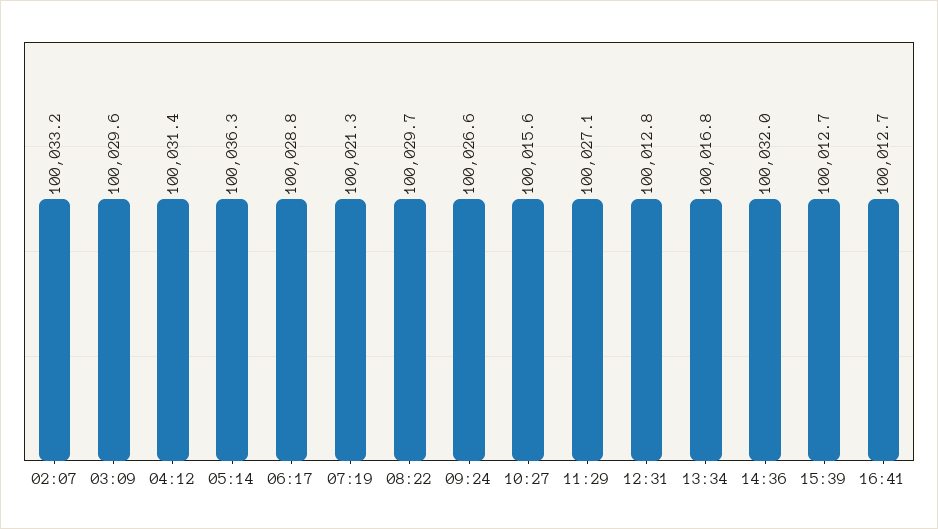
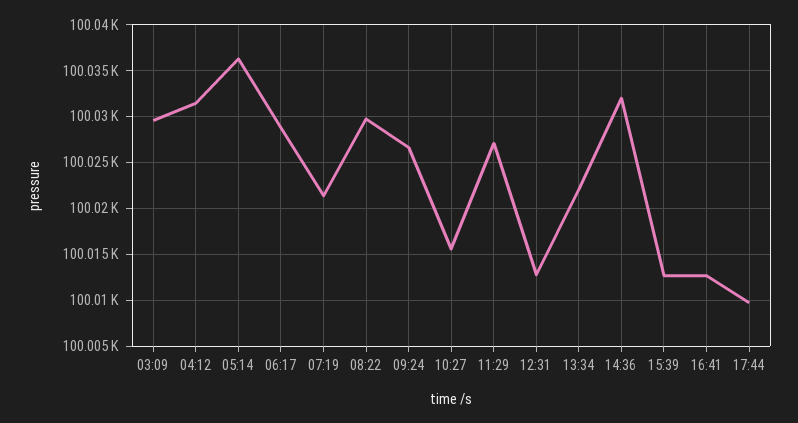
02:07: 100033.2 -> none
13:34: 100016.8 -> 100022
17:44: none -> 100010

